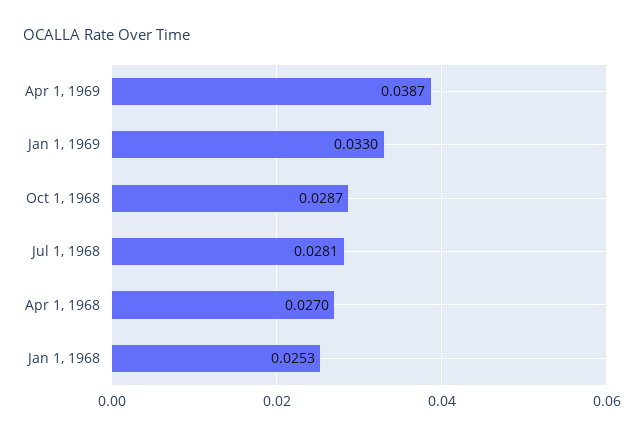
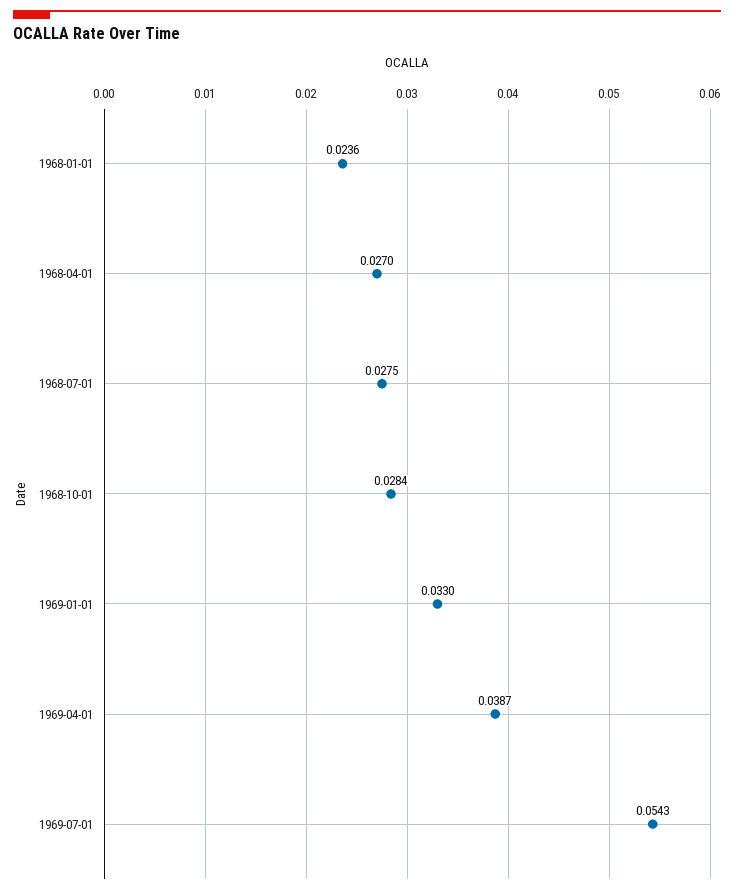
Oct 1, 1968: 0.0287 -> 0.0284
Jul 1, 1968: 0.0281 -> 0.0275
Jan 1, 1968: 0.0253 -> 0.0236
1969-07-01: none -> 0.0543

